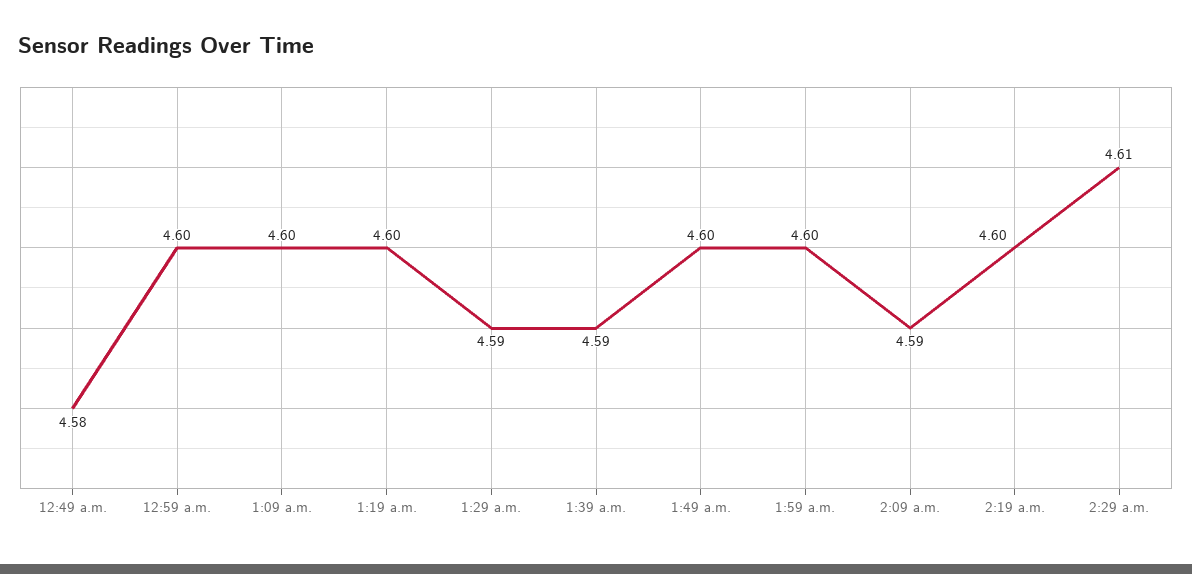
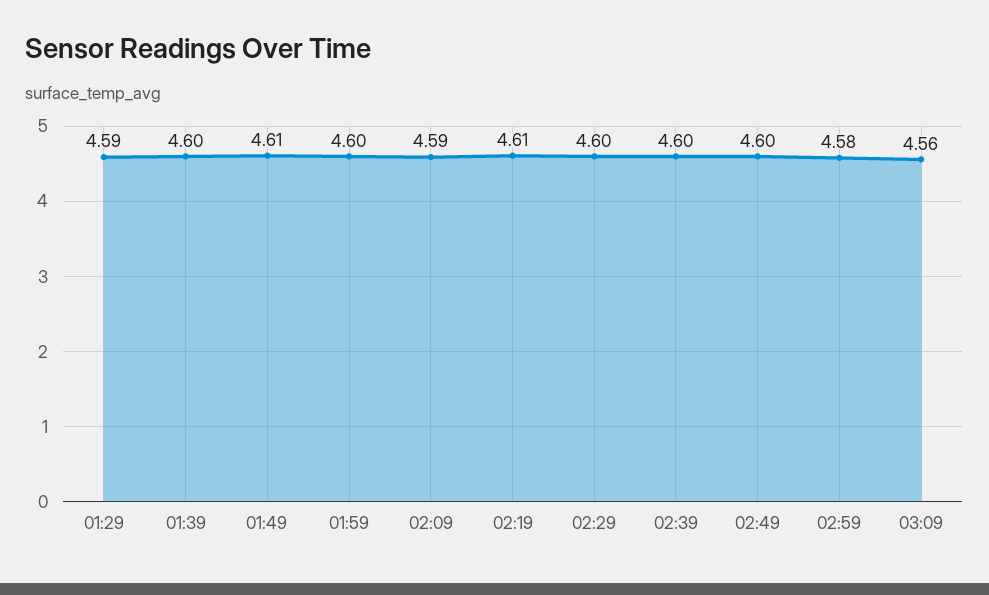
12:49 a.m.: 4.58 -> none
12:59 a.m.: 4.6 -> none
1:09 a.m.: 4.6 -> none
1:19 a.m.: 4.6 -> none
1:39 a.m.: 4.59 -> 4.6
1:49 a.m.: 4.6 -> 4.61
2:19 a.m.: 4.6 -> 4.61
2:29 a.m.: 4.61 -> 4.6
02:39: none -> 4.6
02:49: none -> 4.6
02:59: none -> 4.58
03:09: none -> 4.56

